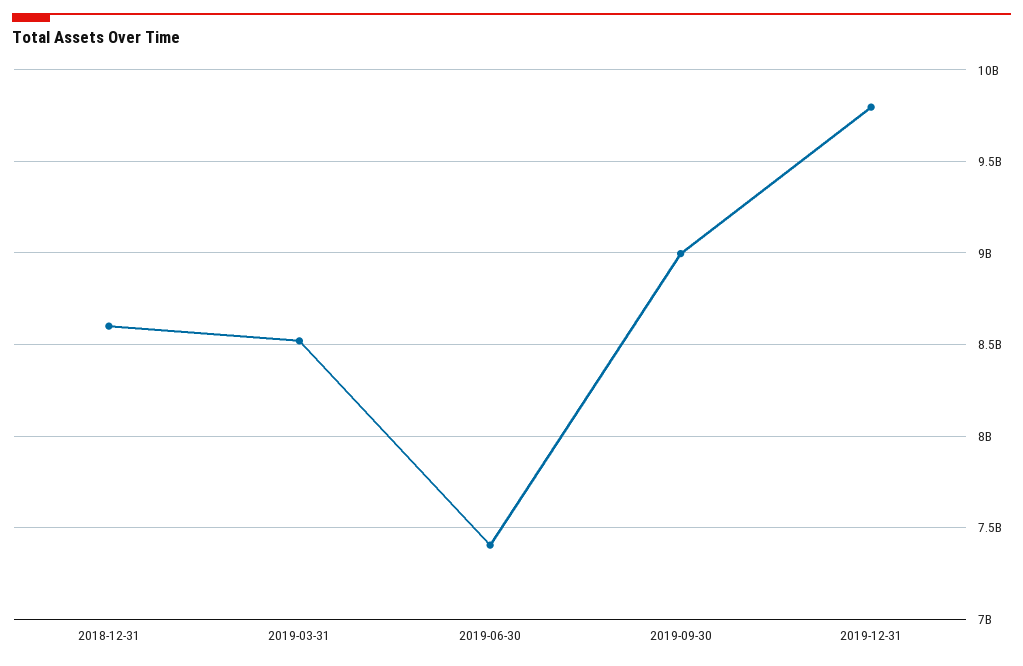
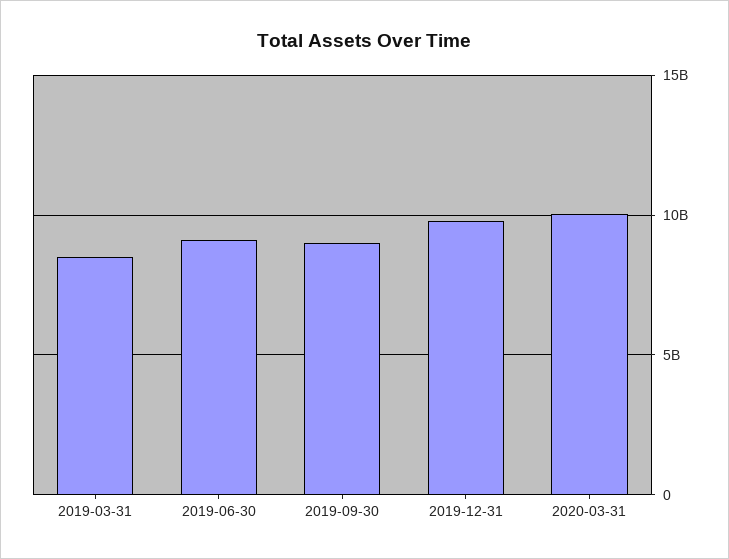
2018-12-31: 8600000000 -> none
2019-06-30: 7400000000 -> 9000000000
2020-03-31: none -> 10000000000

